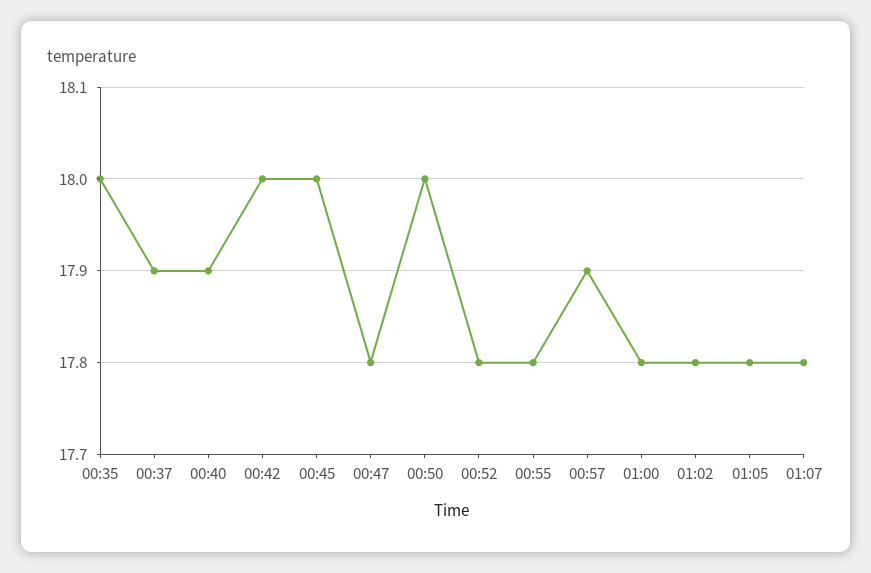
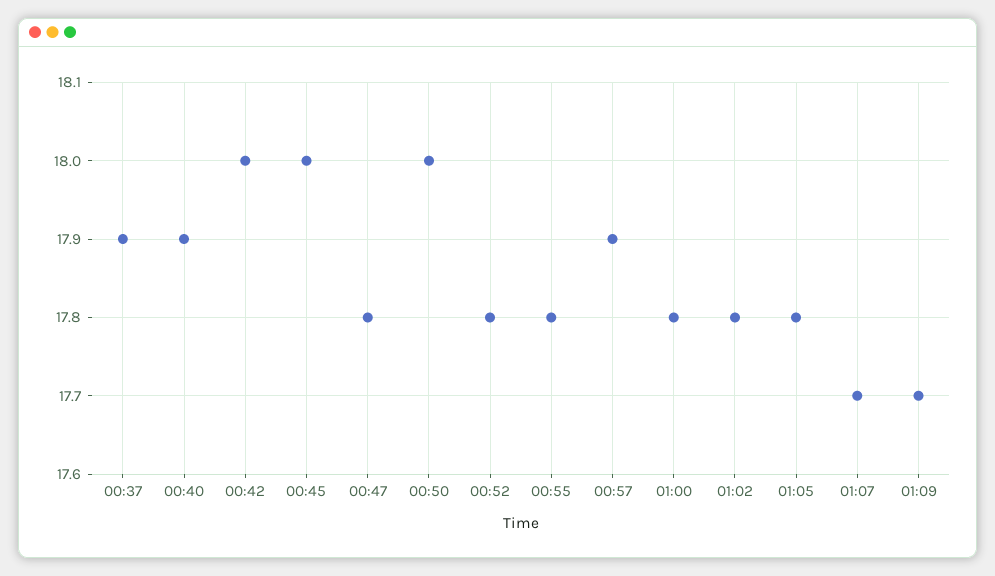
00:35: 18 -> none
01:07: 17.8 -> 17.7
01:09: none -> 17.7

